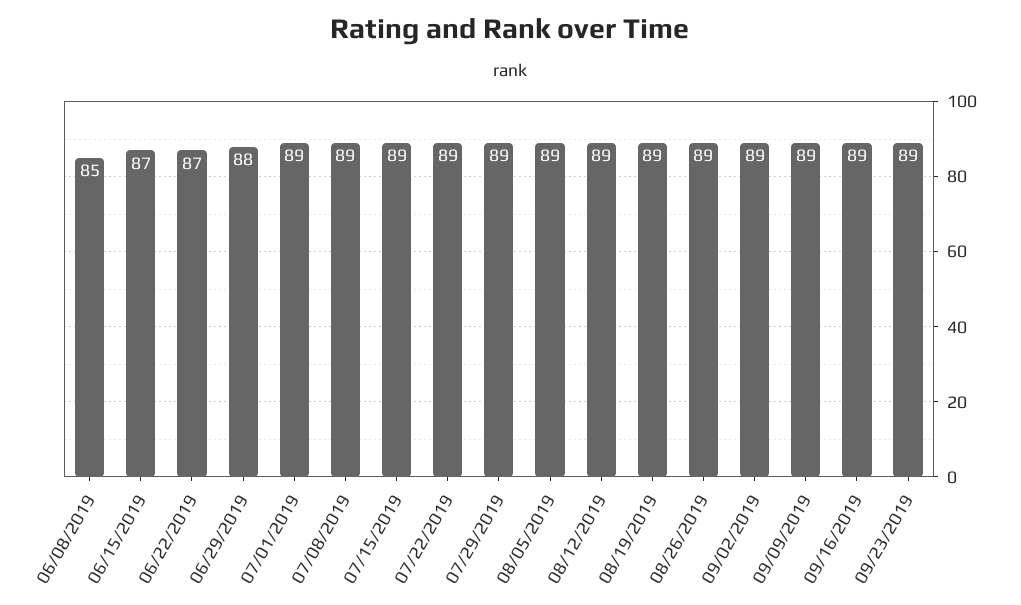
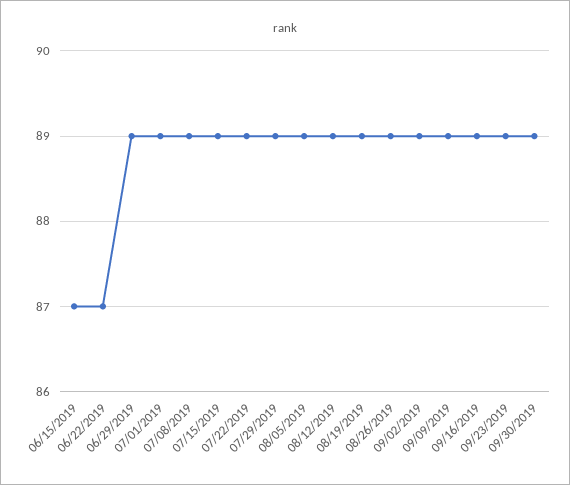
06/08/2019: 85 -> none
06/29/2019: 88 -> 89
09/30/2019: none -> 89

